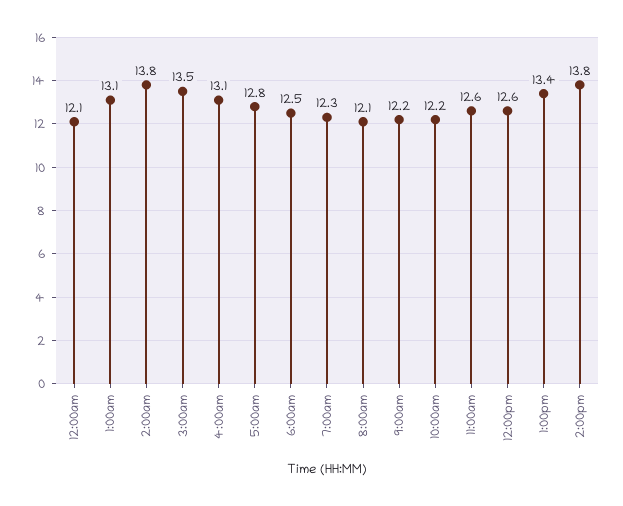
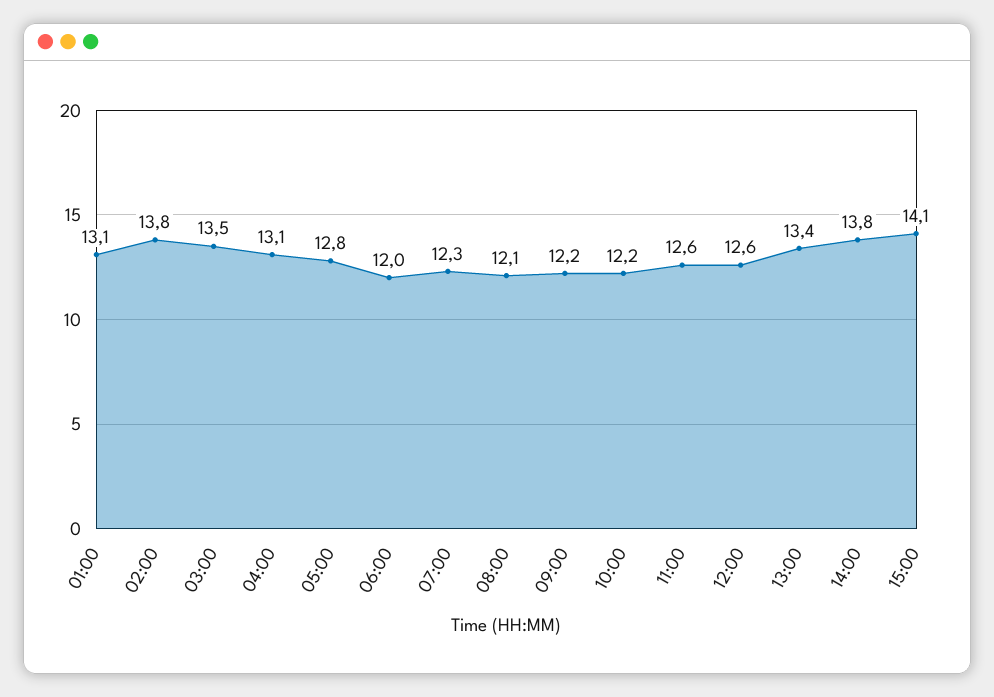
12:00am: 12.1 -> none
6:00am: 12.5 -> 12
15:00: none -> 14.1

